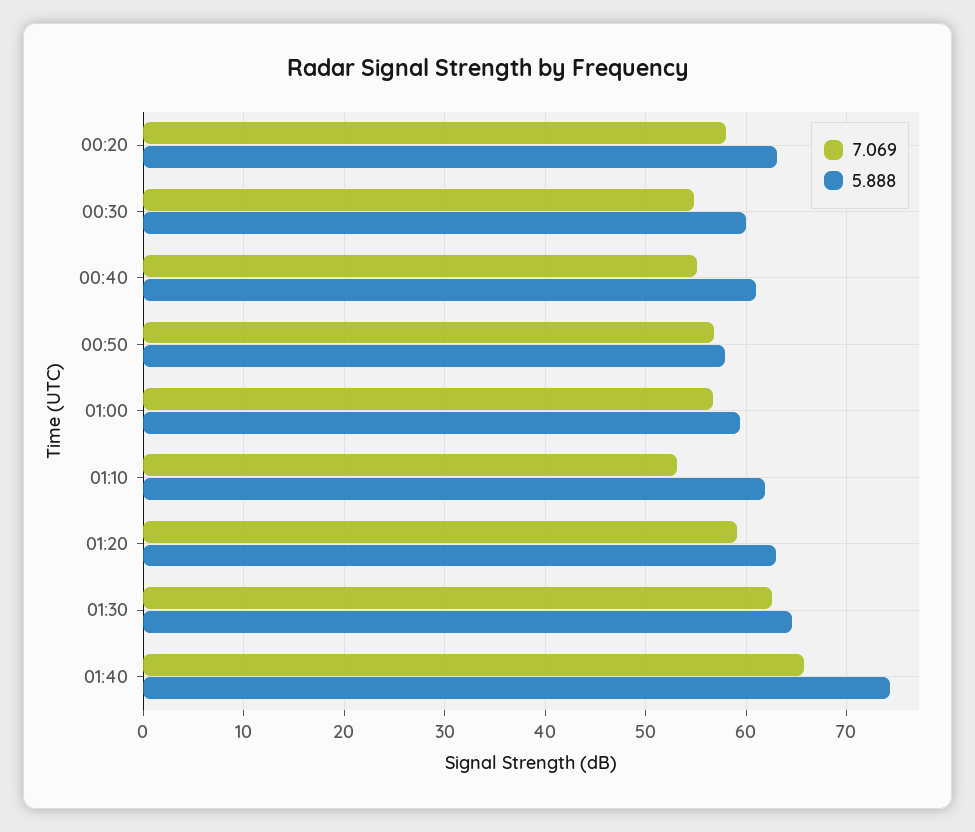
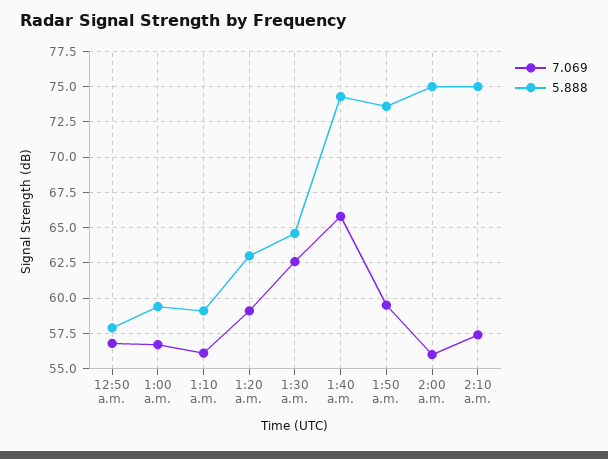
7.069, 00:20: 58 -> none
5.888, 00:20: 63 -> none
7.069, 00:30: 55 -> none
5.888, 00:30: 60 -> none
7.069, 00:40: 55 -> none
5.888, 00:40: 61 -> none
7.069, 01:10: 53 -> 56
5.888, 01:10: 62 -> 59
7.069, 1:50 a.m.: none -> 59.5
5.888, 1:50 a.m.: none -> 73.5
7.069, 2:00 a.m.: none -> 56
5.888, 2:00 a.m.: none -> 75
7.069, 2:10 a.m.: none -> 57.5
5.888, 2:10 a.m.: none -> 75

